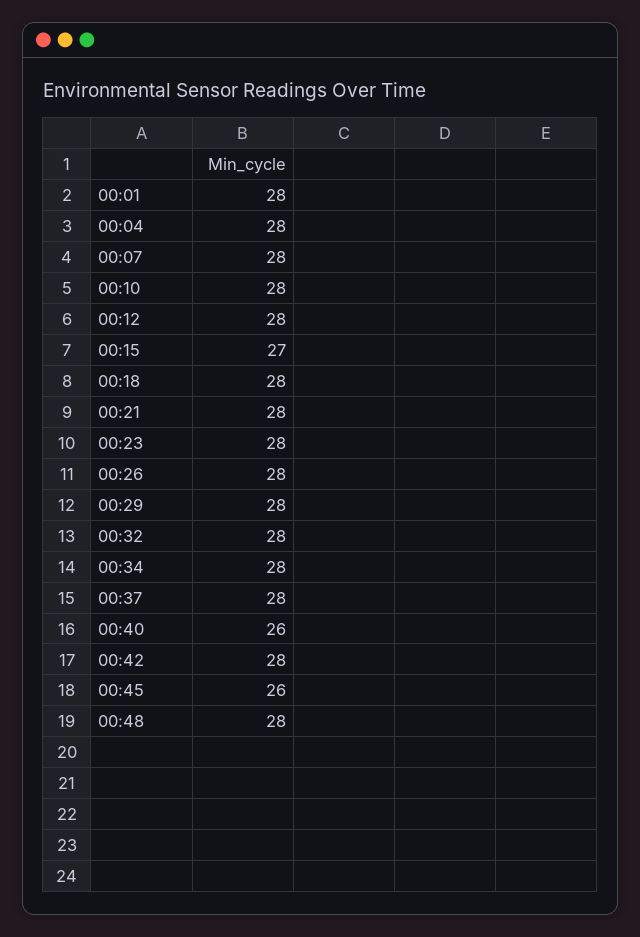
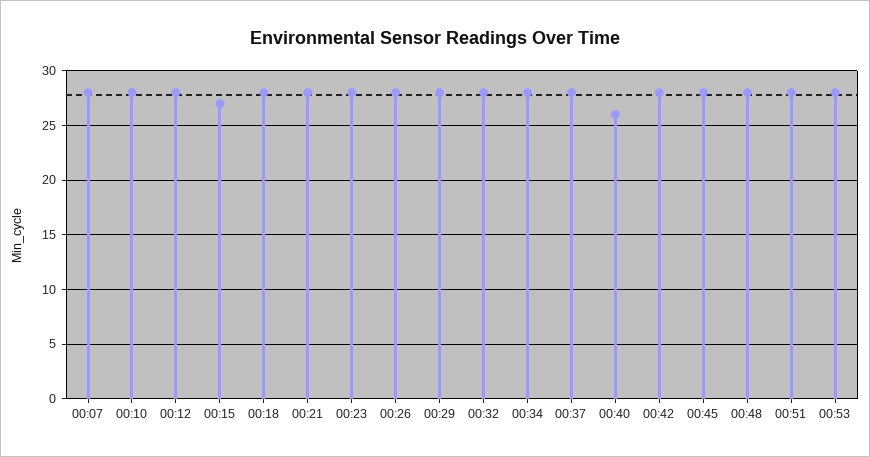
00:01: 28 -> none
00:04: 28 -> none
00:45: 26 -> 28
00:51: none -> 28
00:53: none -> 28

